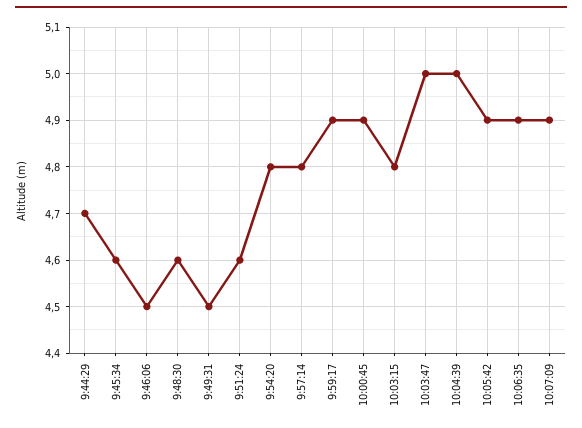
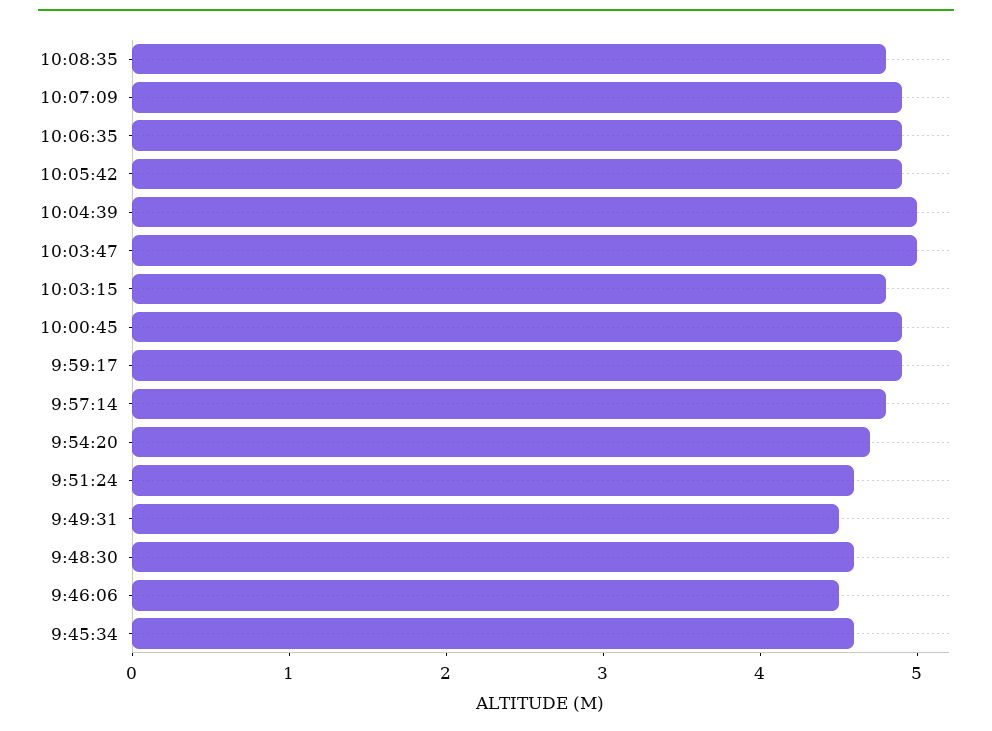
9:44:29: 4.7 -> none
9:54:20: 4.8 -> 4.7
10:08:35: none -> 4.8

